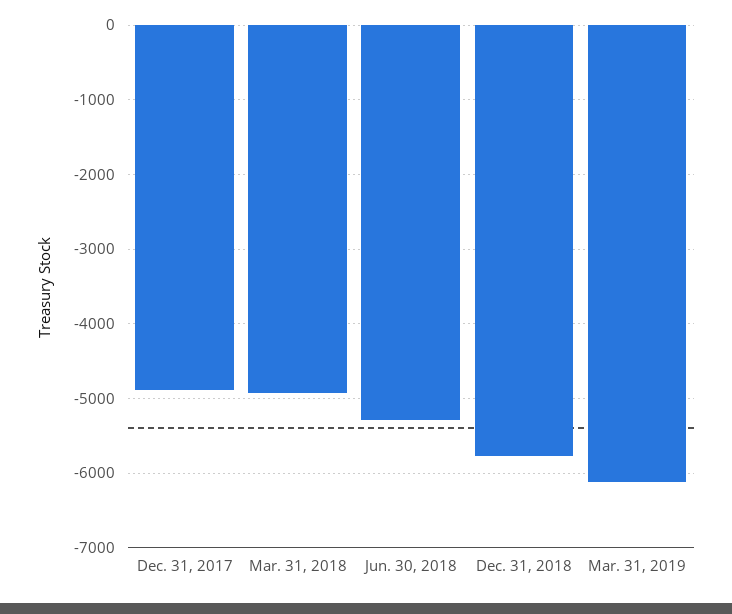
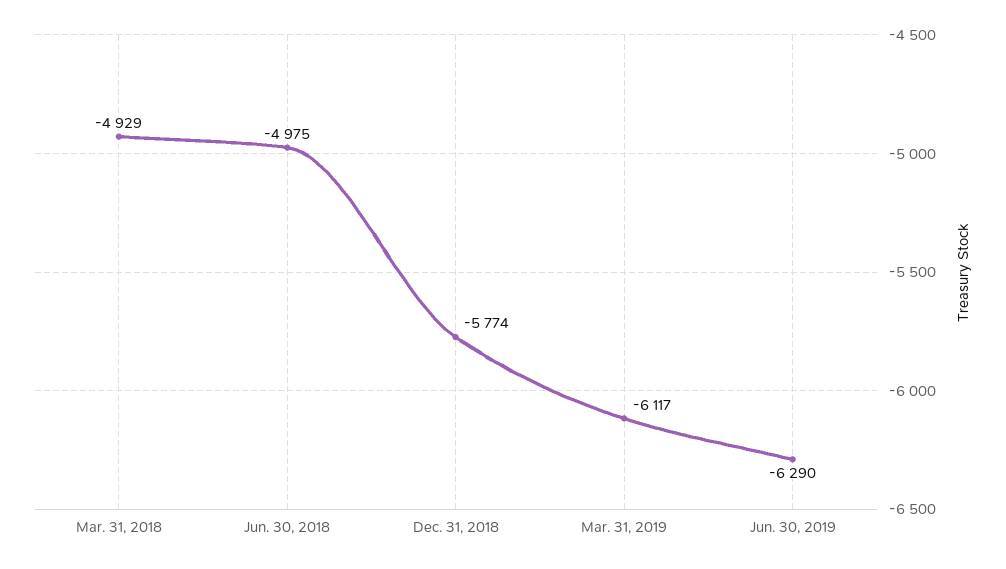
Dec. 31, 2017: -4900 -> none
Jun. 30, 2018: -5300 -> -4975
Jun. 30, 2019: none -> -6290

